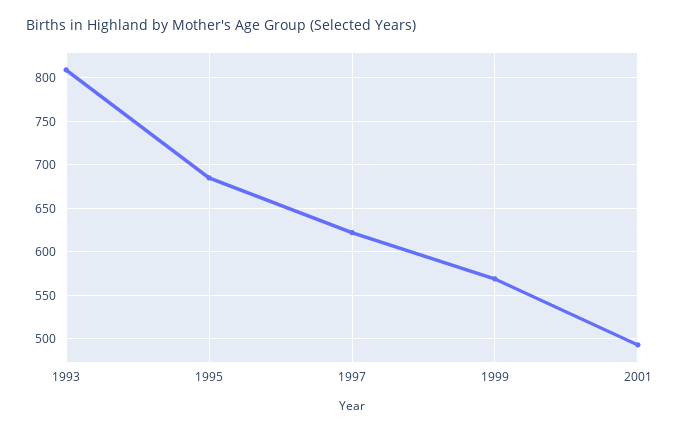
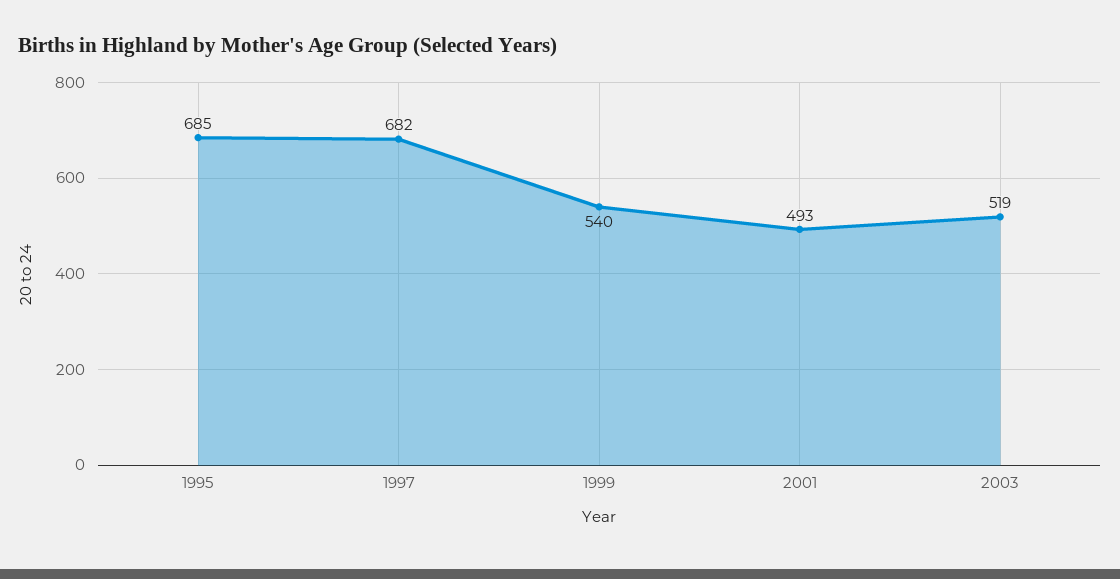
1993: 810 -> none
1997: 620 -> 682
1999: 570 -> 540
2003: none -> 519

